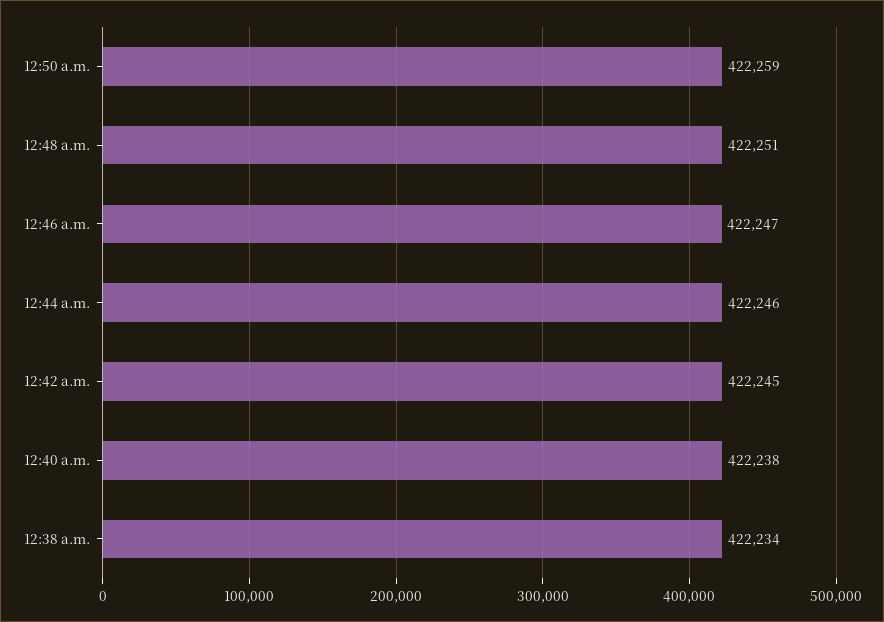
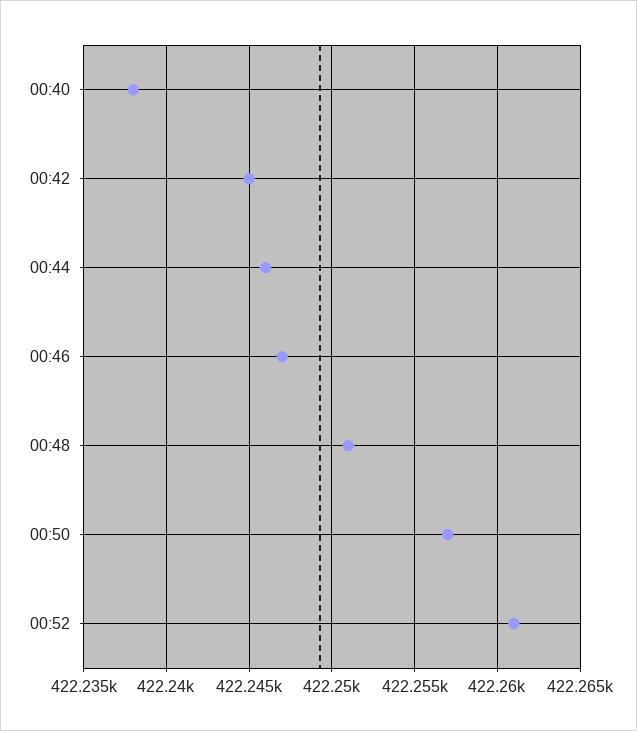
12:50 a.m.: 422259 -> 422257
12:38 a.m.: 422234 -> none
00:52: none -> 422261

